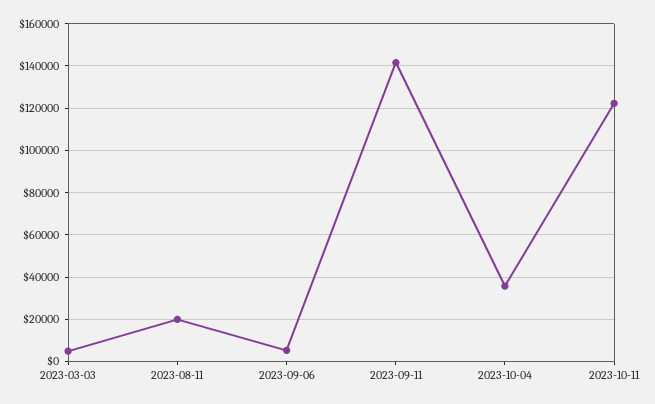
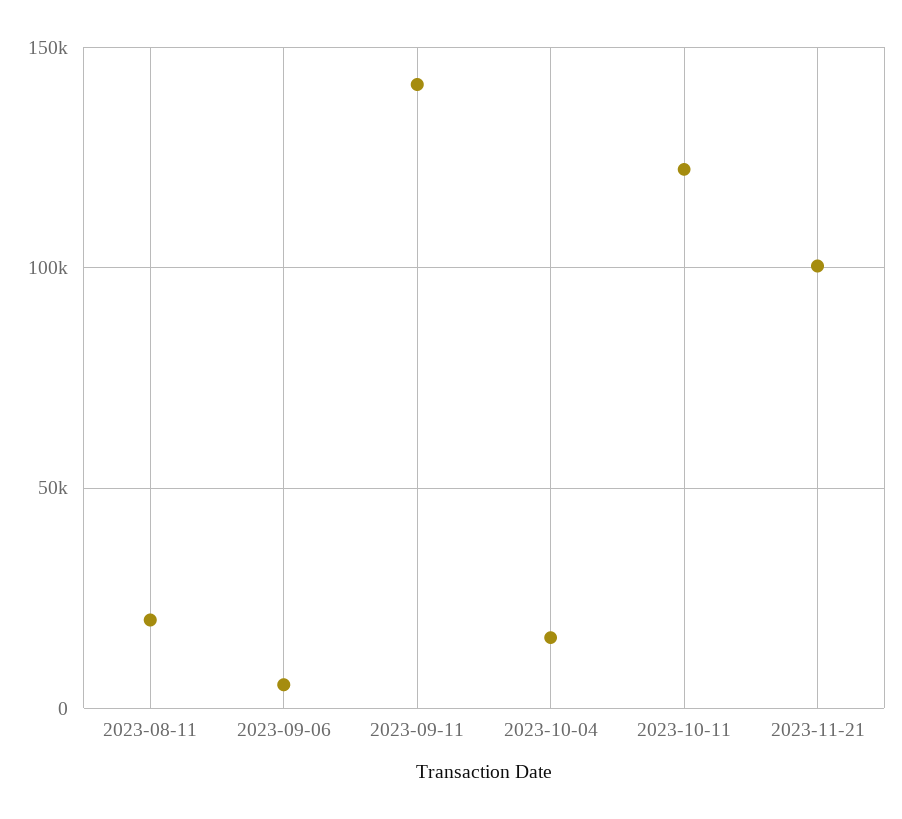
2023-03-03: 5000 -> none
2023-10-04: 35000 -> 15000
2023-11-21: none -> 100000

